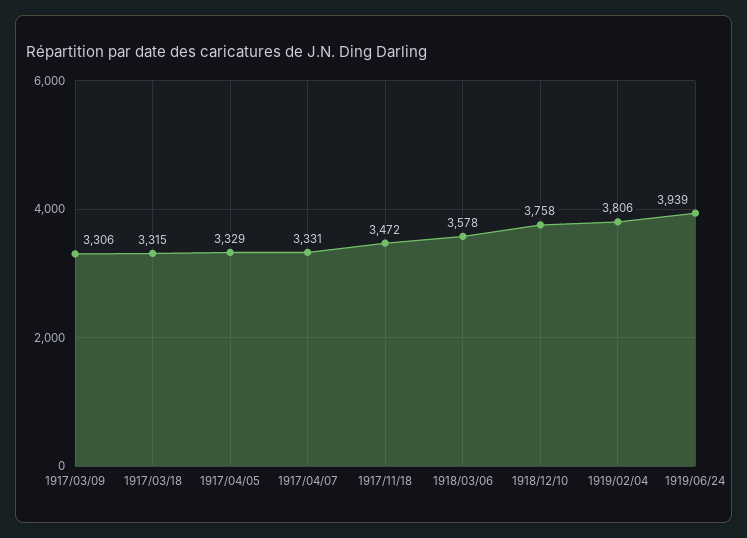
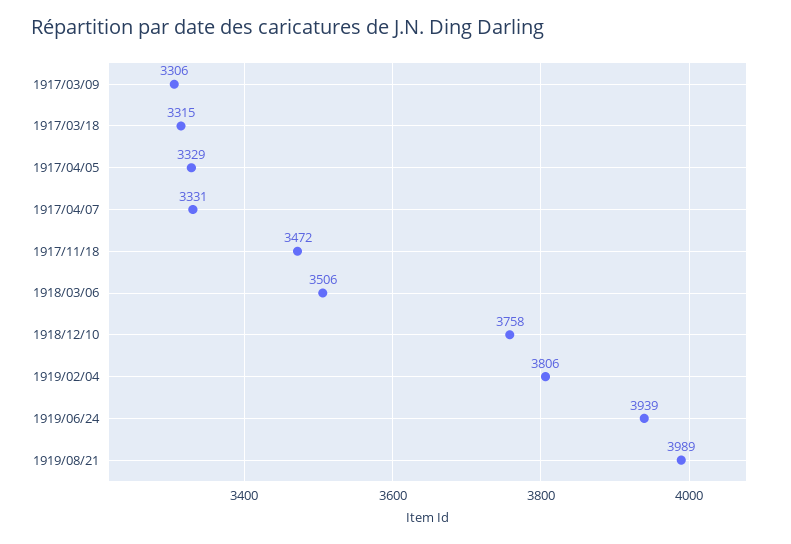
1918/03/06: 3578 -> 3506
1919/08/21: none -> 3989

